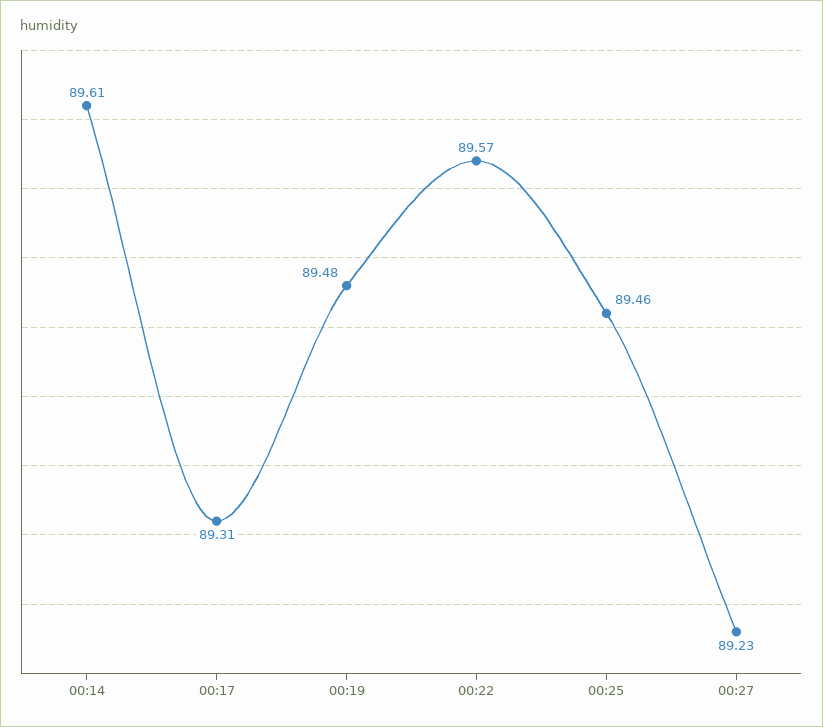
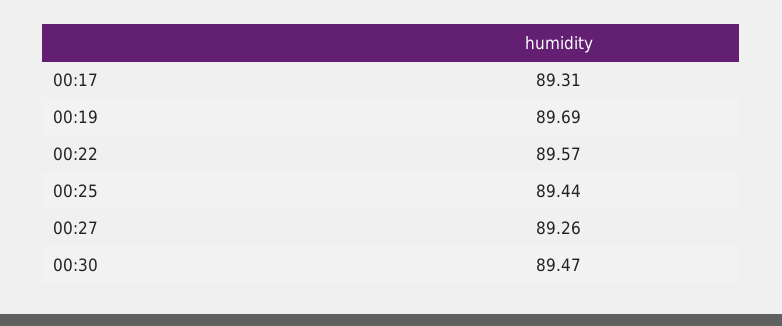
00:14: 89.61 -> none
00:19: 89.48 -> 89.69
00:25: 89.46 -> 89.44
00:27: 89.23 -> 89.26
00:30: none -> 89.47

